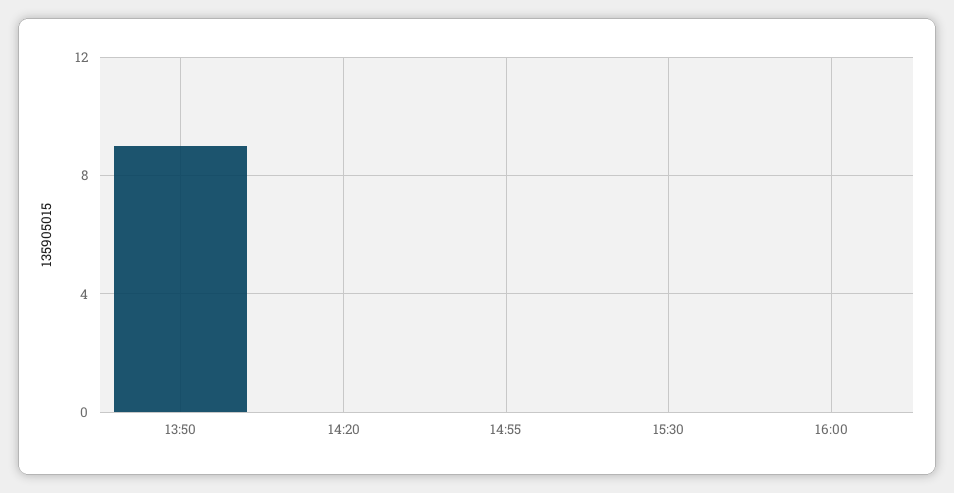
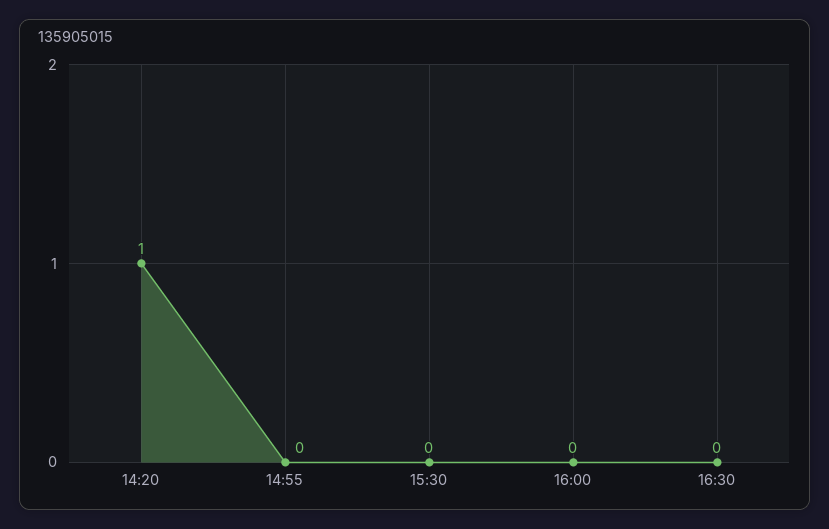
13:50: 9 -> none
14:20: 0 -> 1
16:30: none -> 0

